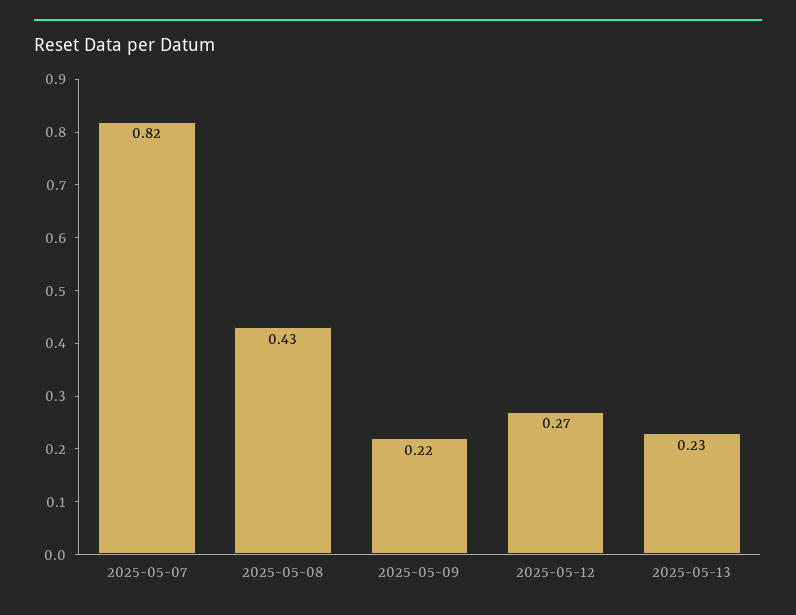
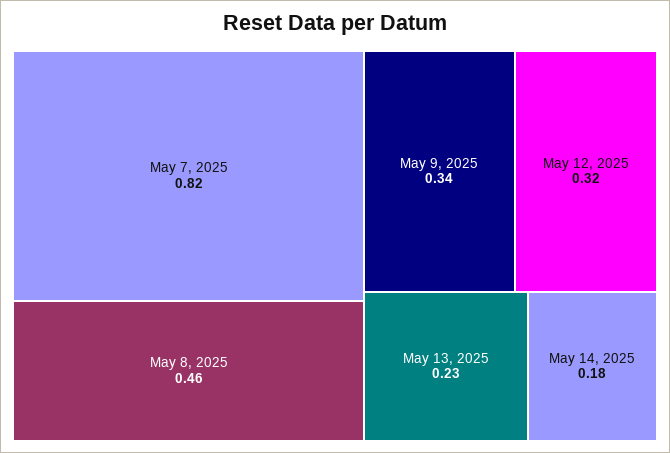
2025-05-08: 0.43 -> 0.46
2025-05-09: 0.22 -> 0.34
2025-05-12: 0.27 -> 0.32
May 14, 2025: none -> 0.18

